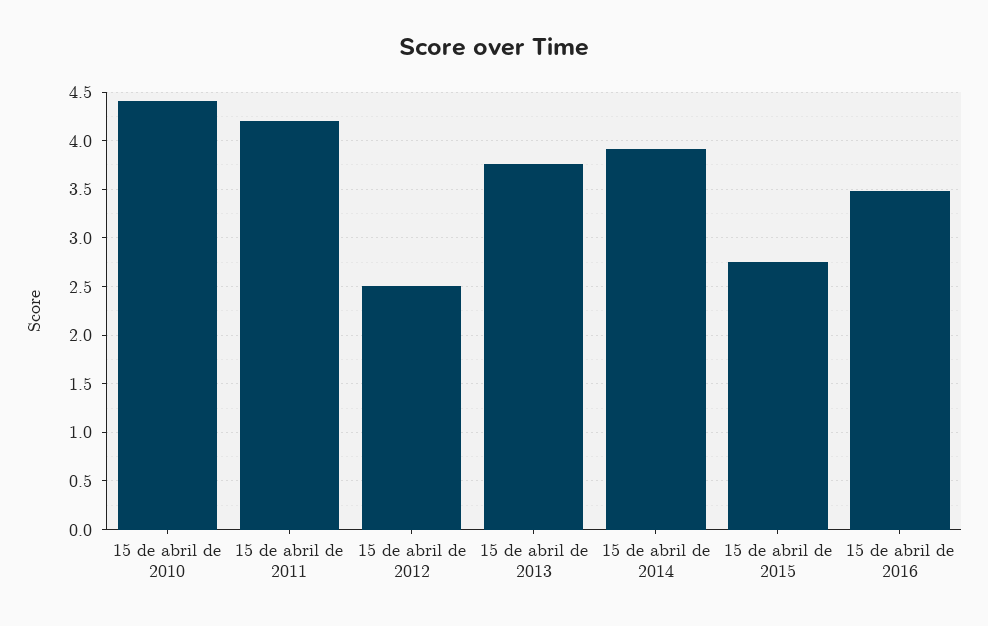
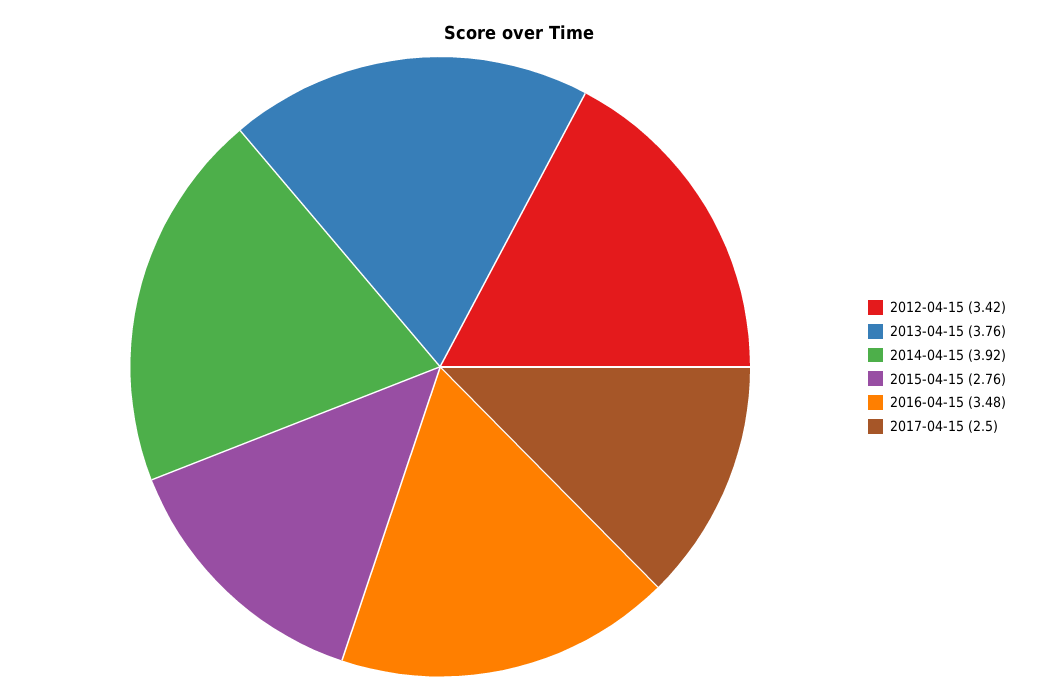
15 de abril de 2010: 4.4 -> none
15 de abril de 2011: 4.2 -> none
15 de abril de 2012: 2.5 -> 3.42
2017-04-15: none -> 2.5

